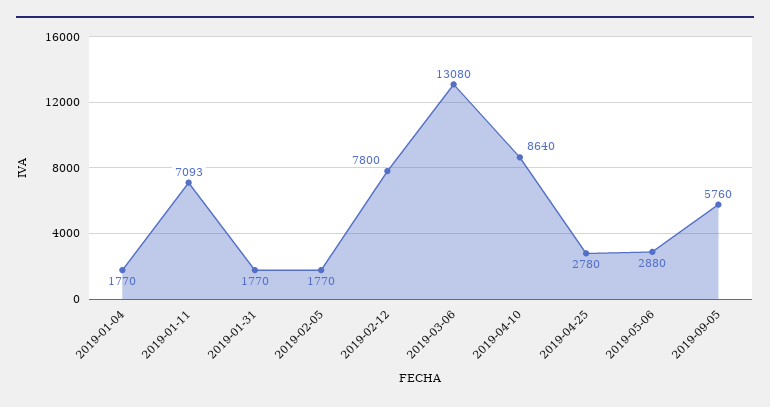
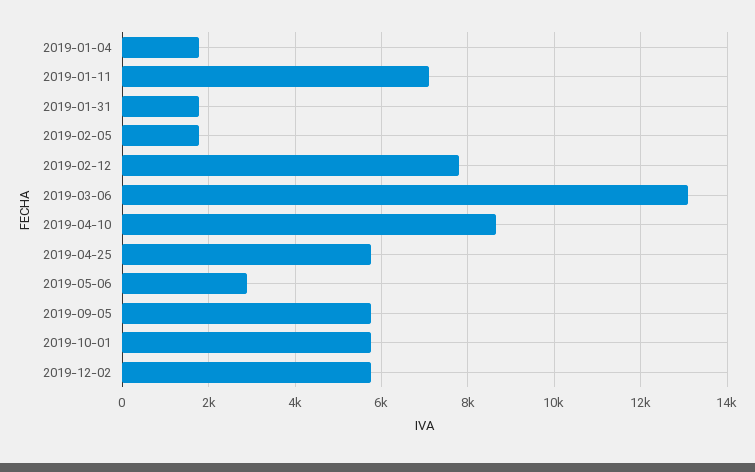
2019-04-25: 2780 -> 5800
2019-10-01: none -> 5800
2019-12-02: none -> 5800

